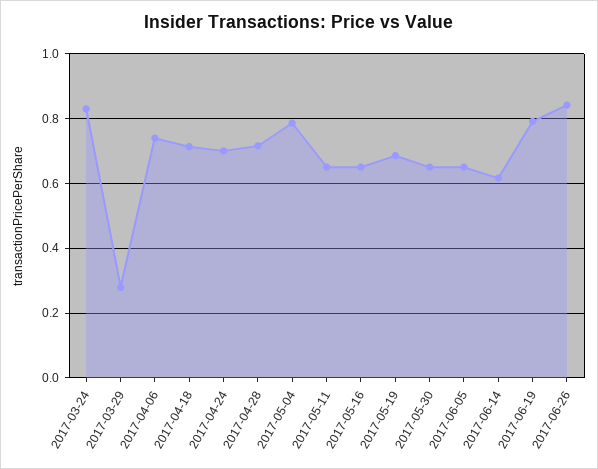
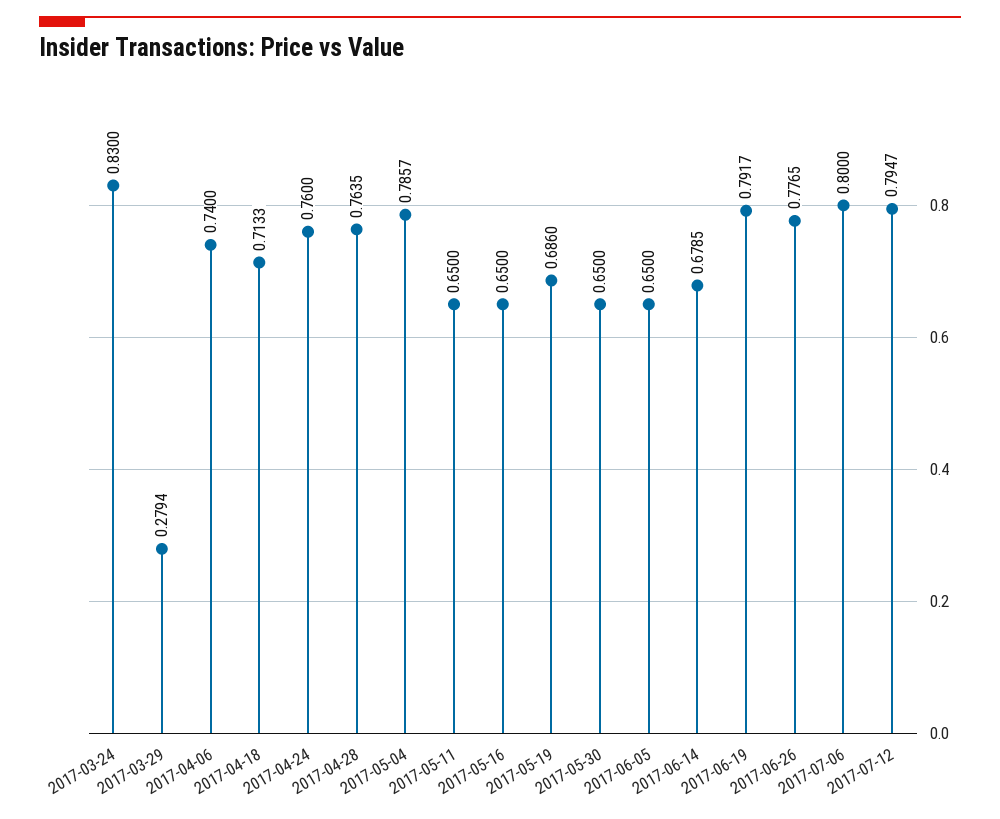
2017-04-24: 0.7 -> 0.76
2017-04-28: 0.72 -> 0.7635
2017-06-14: 0.62 -> 0.6785
2017-06-26: 0.84 -> 0.7765
2017-07-06: none -> 0.8
2017-07-12: none -> 0.7947

